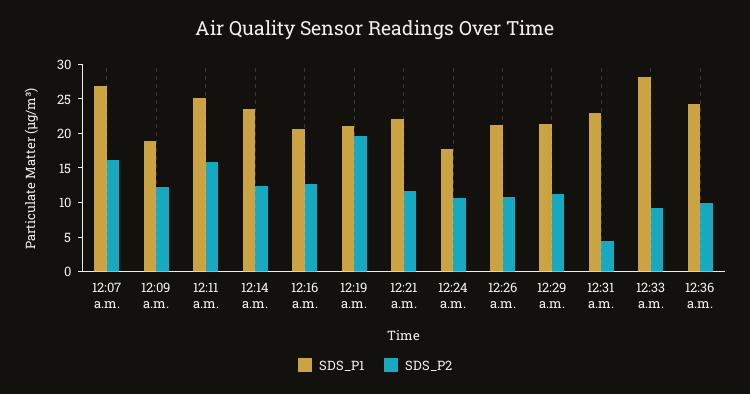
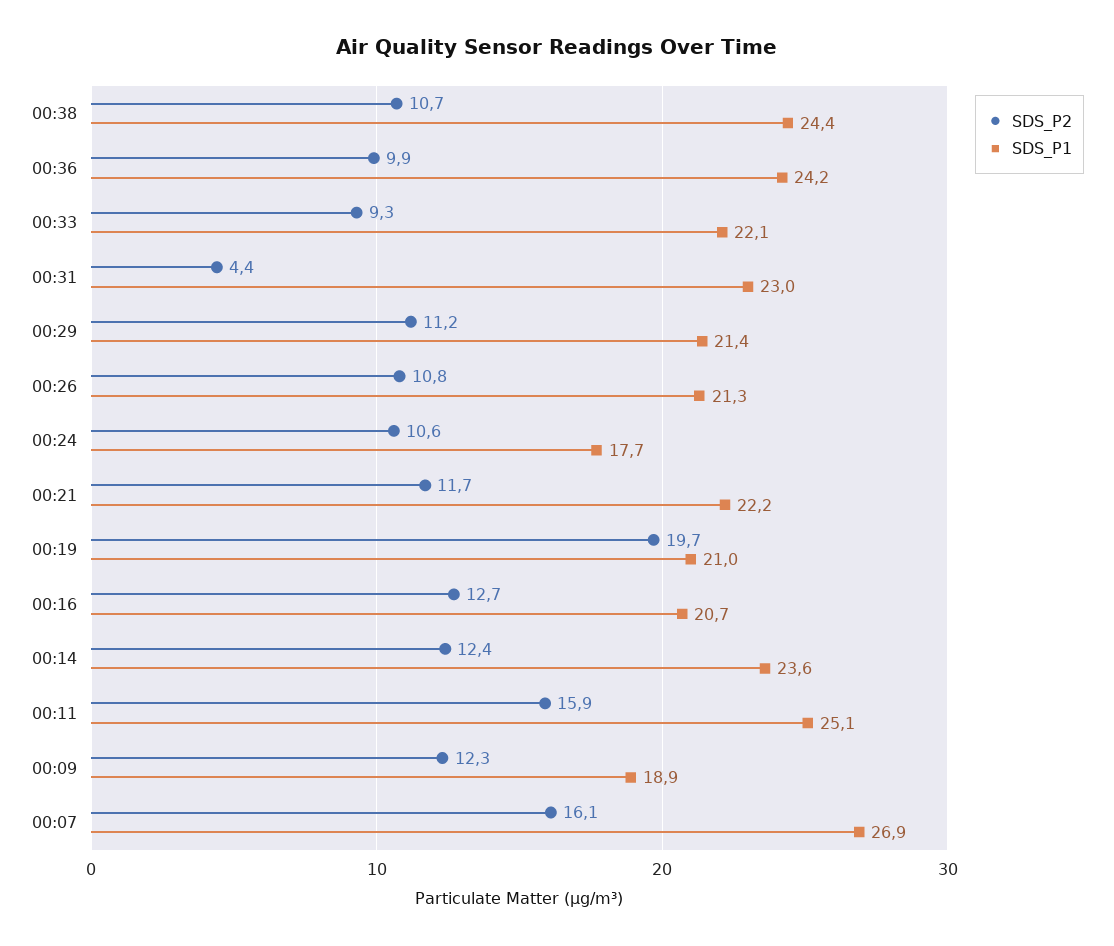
SDS_P1, 12:33 a.m.: 27.5 -> 22.1
SDS_P2, 00:38: none -> 10.7
SDS_P1, 00:38: none -> 24.4

